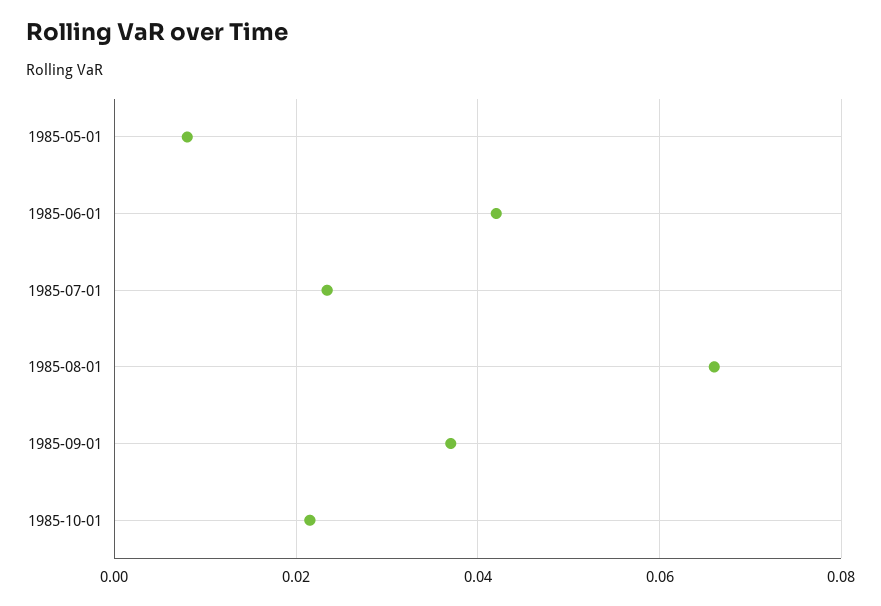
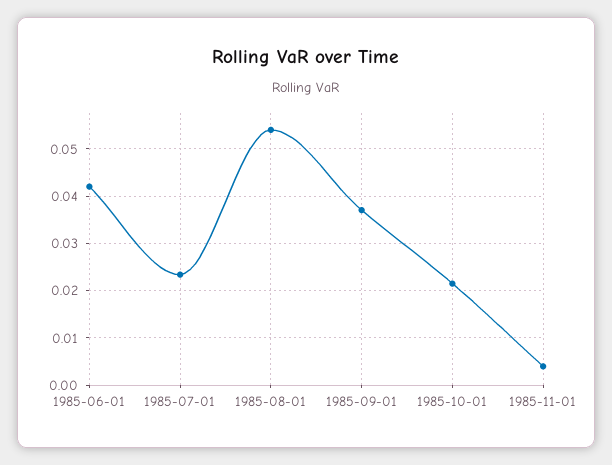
1985-05-01: 0.008 -> none
1985-08-01: 0.066 -> 0.054
1985-11-01: none -> 0.004

